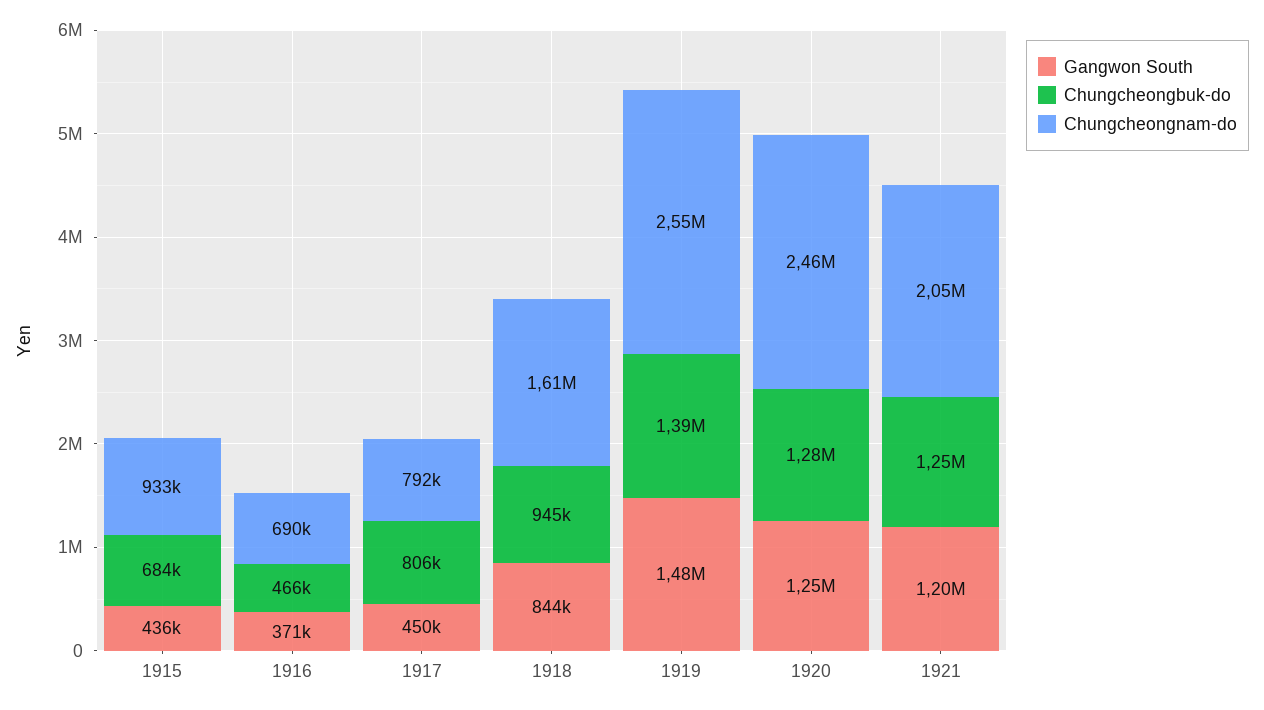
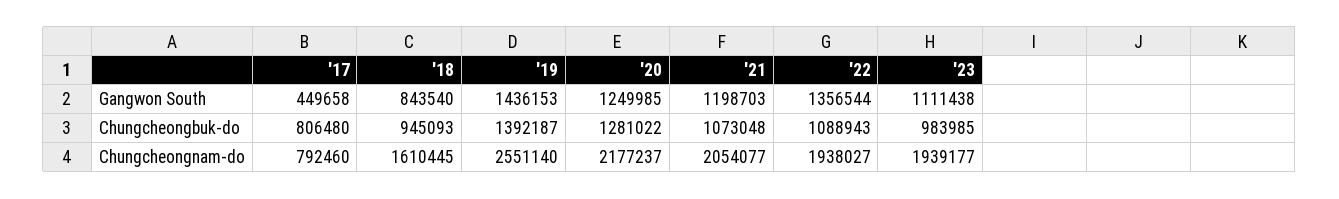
Gangwon South, 1915: 436000 -> none
Chungcheongbuk-do, 1915: 684000 -> none
Chungcheongnam-do, 1915: 933000 -> none
Gangwon South, 1916: 371000 -> none
Chungcheongbuk-do, 1916: 466000 -> none
Chungcheongnam-do, 1916: 690000 -> none
Gangwon South, 1919: 1480000 -> 1436153
Chungcheongnam-do, 1920: 2460000 -> 2177237
Chungcheongbuk-do, 1921: 1250000 -> 1073048
Gangwon South, '22: none -> 1356544
Gangwon South, '23: none -> 1111438
Chungcheongbuk-do, '22: none -> 1088943
Chungcheongbuk-do, '23: none -> 983985
Chungcheongnam-do, '22: none -> 1938027
Chungcheongnam-do, '23: none -> 1939177

